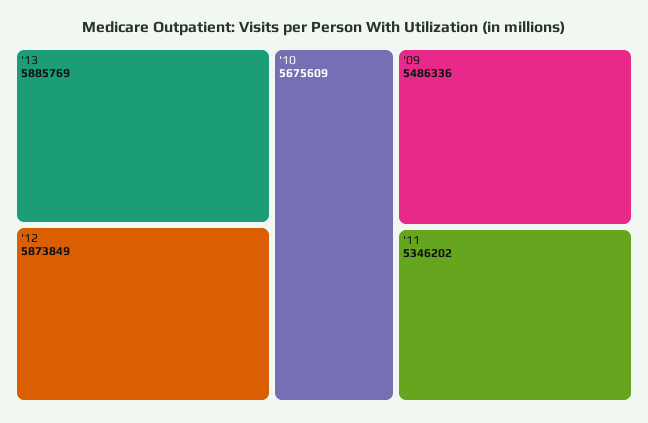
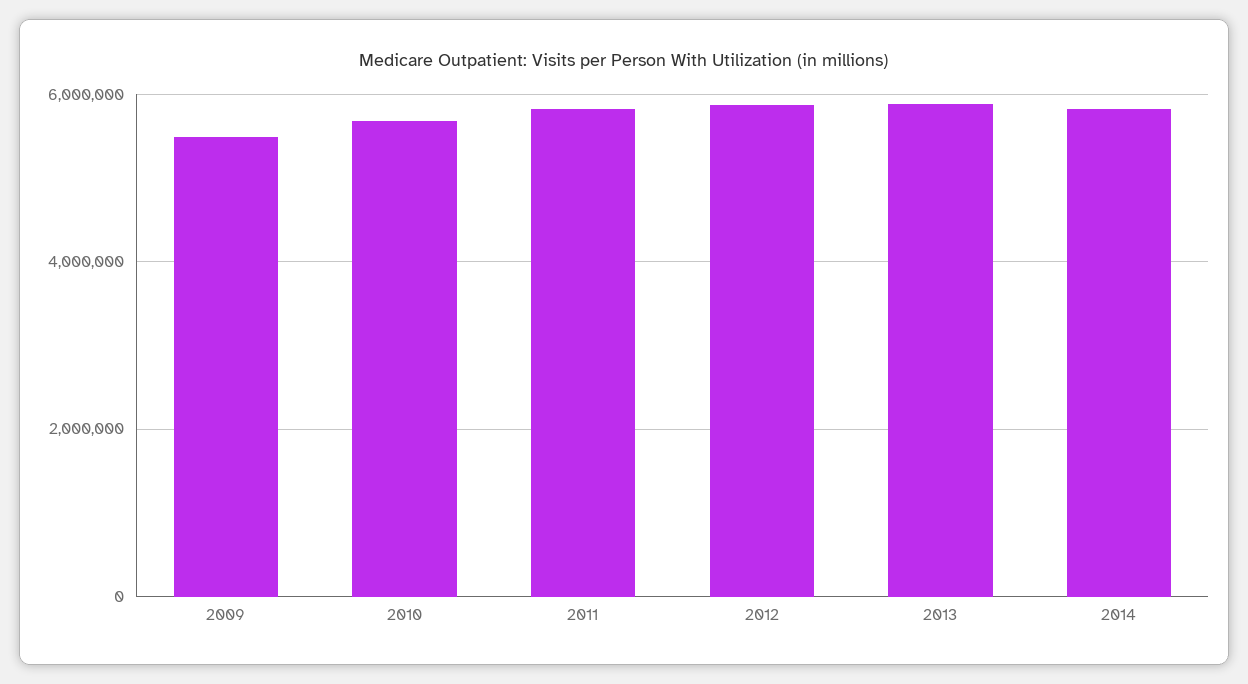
'11: 5346202 -> 5800000
2014: none -> 5800000

